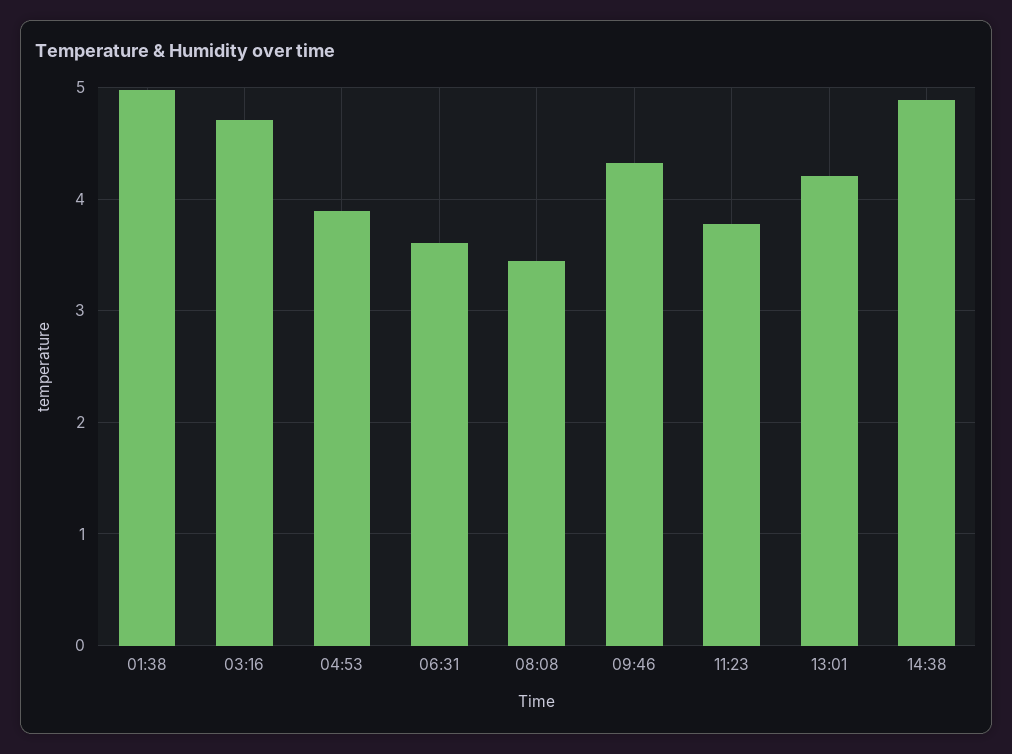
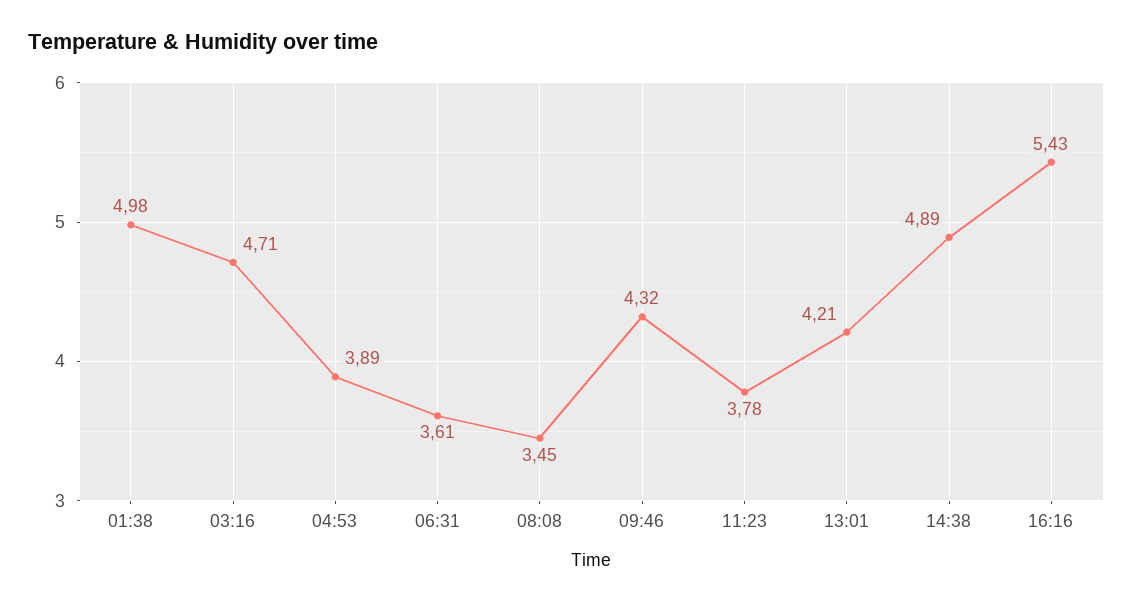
16:16: none -> 5.43

